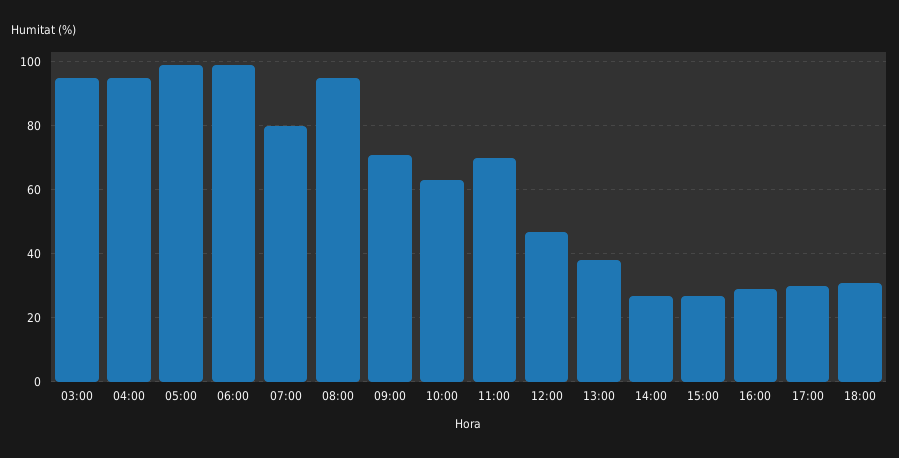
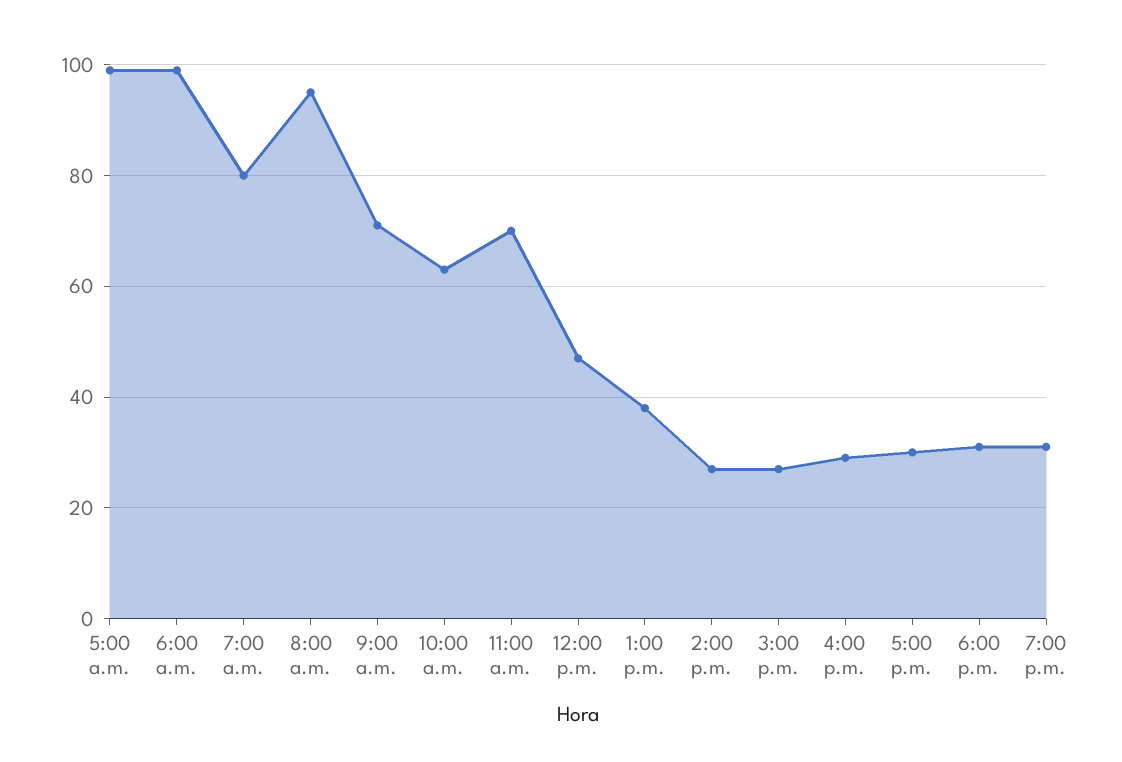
03:00: 95 -> none
04:00: 95 -> none
7:00 p.m.: none -> 30

